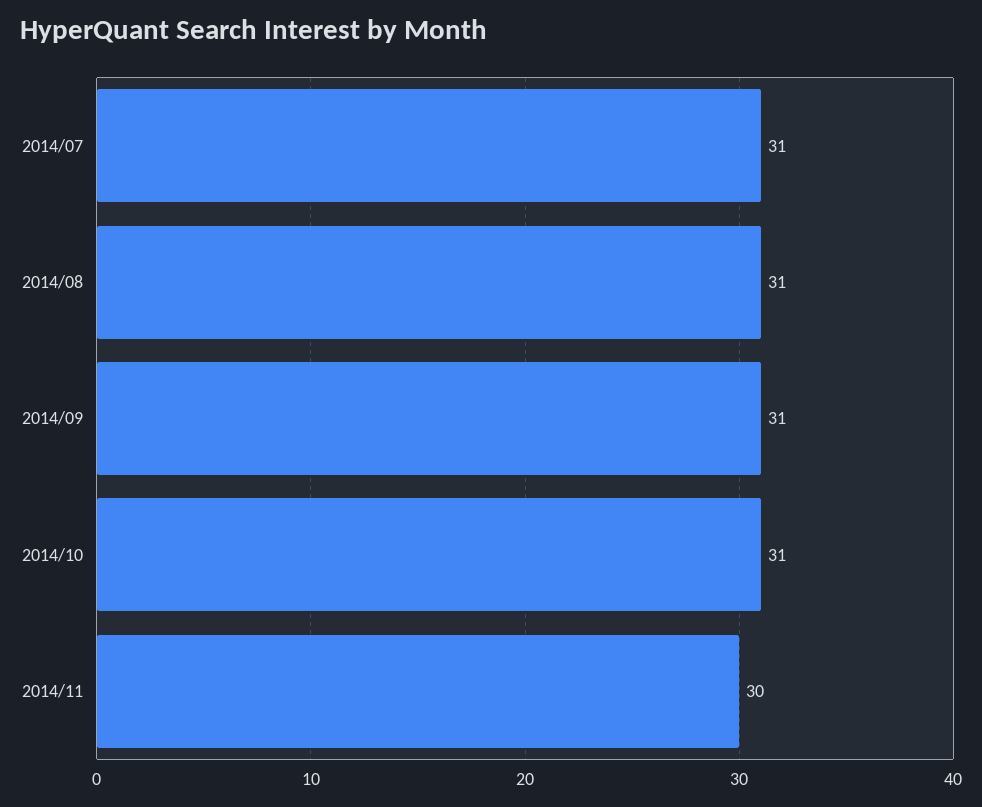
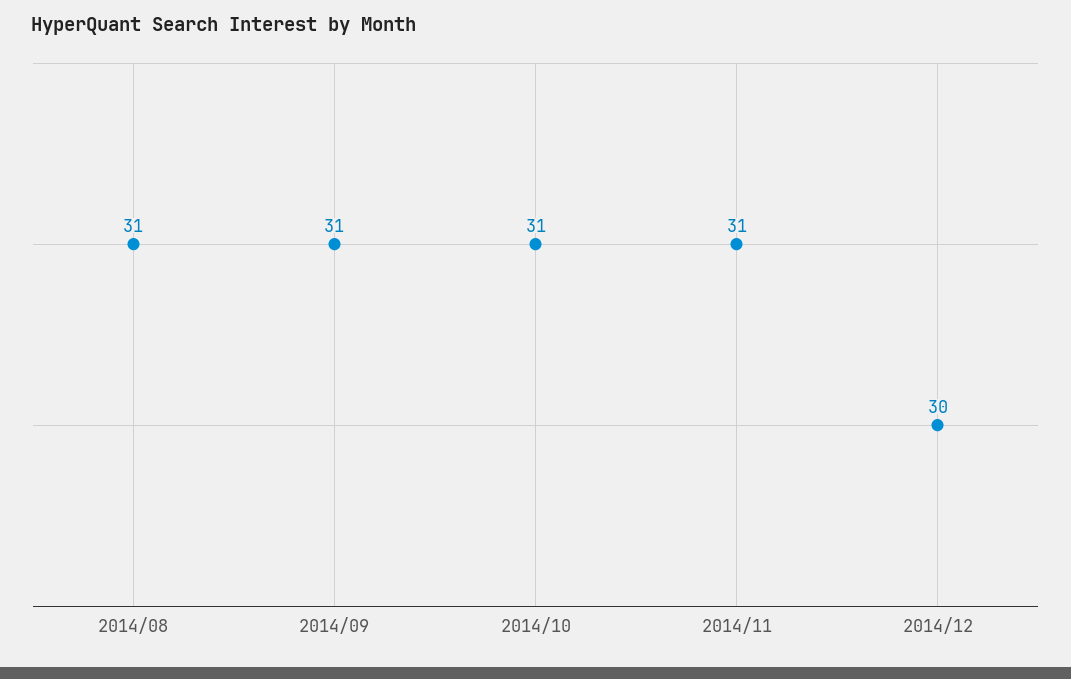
2014/07: 31 -> none
2014/11: 30 -> 31
2014/12: none -> 30

